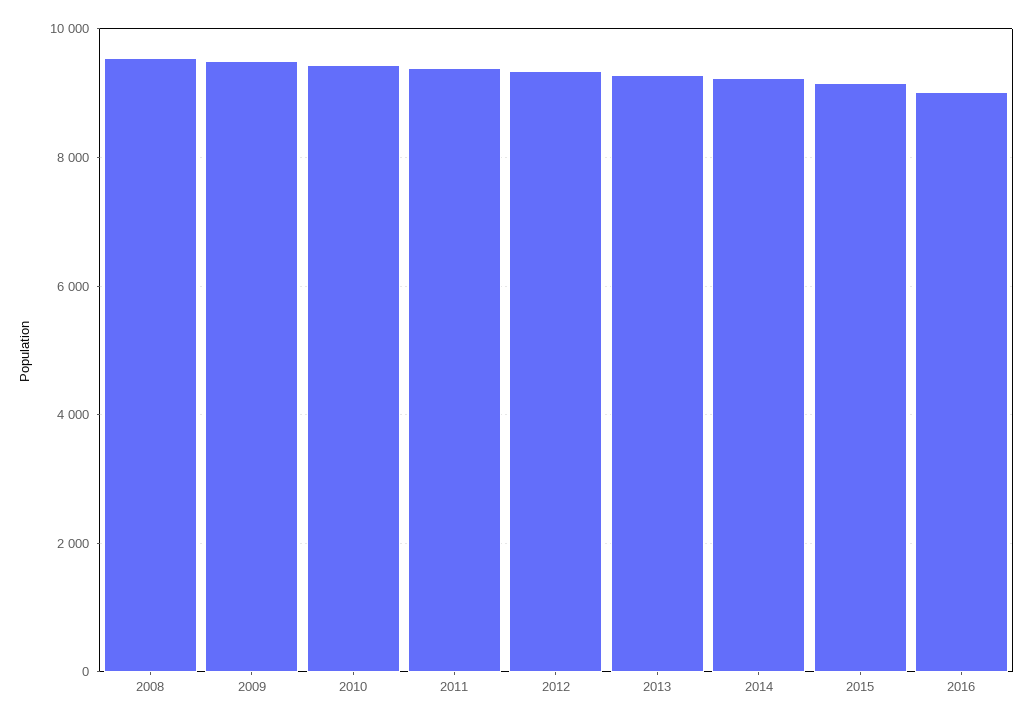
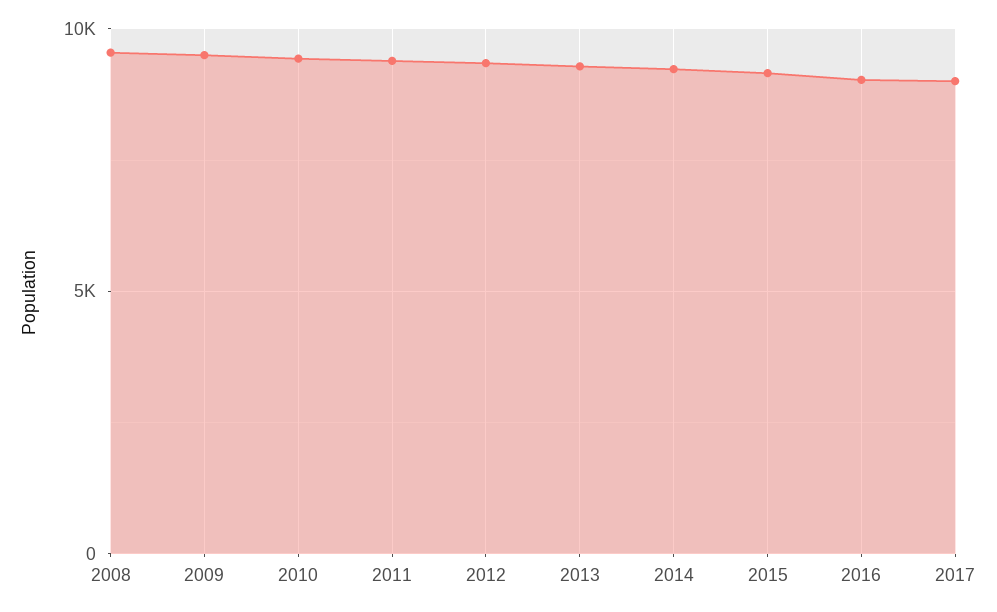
2017: none -> 9000

